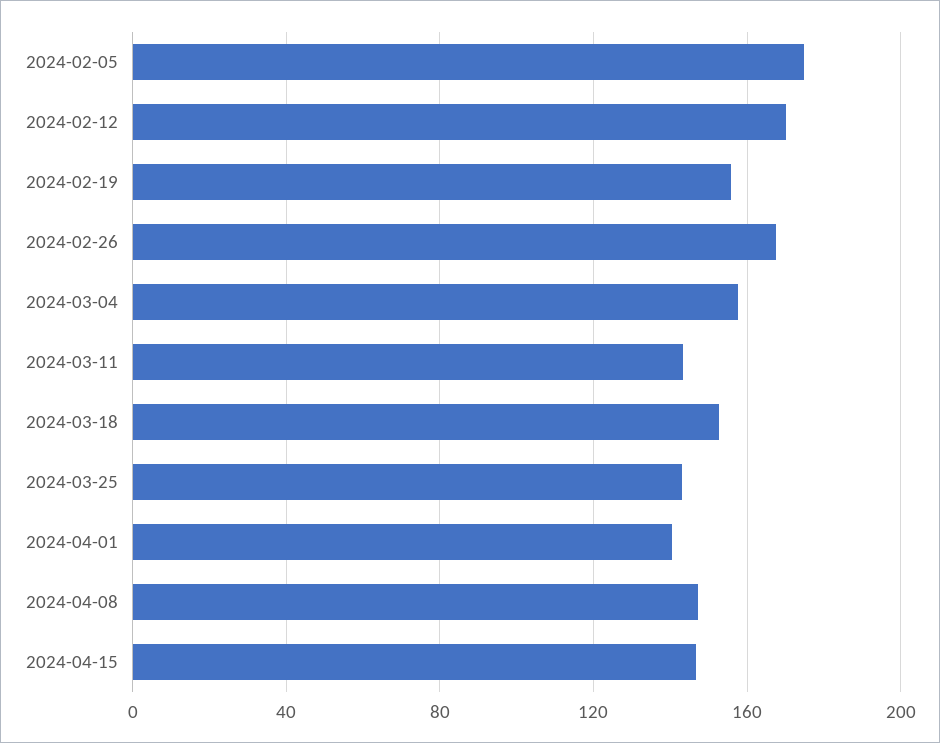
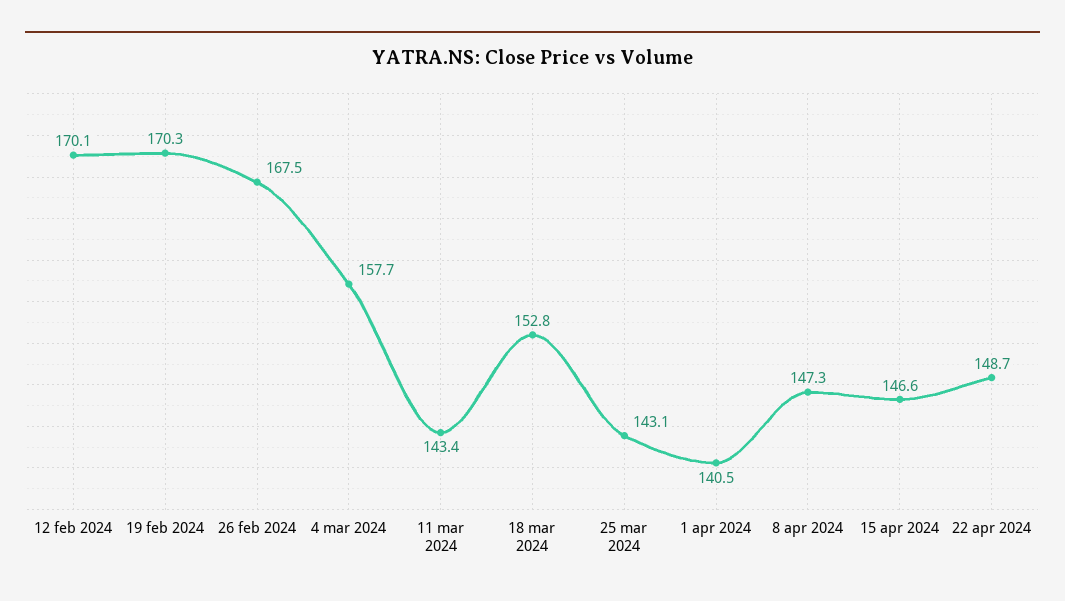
2024-02-05: 175 -> none
2024-02-19: 155 -> 170.3
22 apr 2024: none -> 148.7

